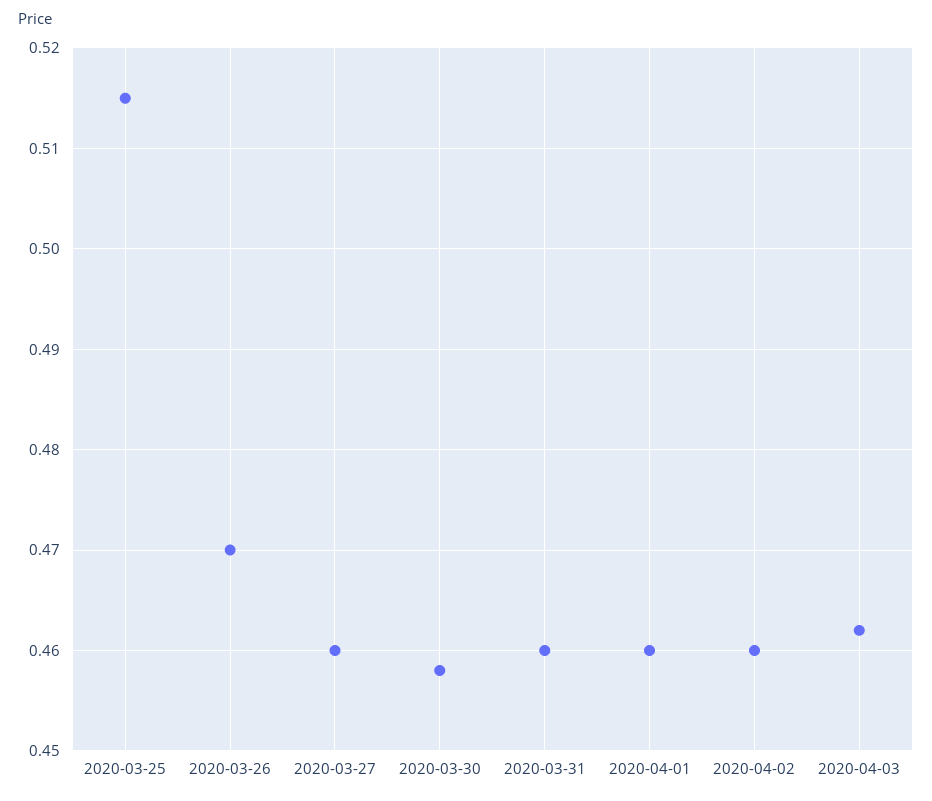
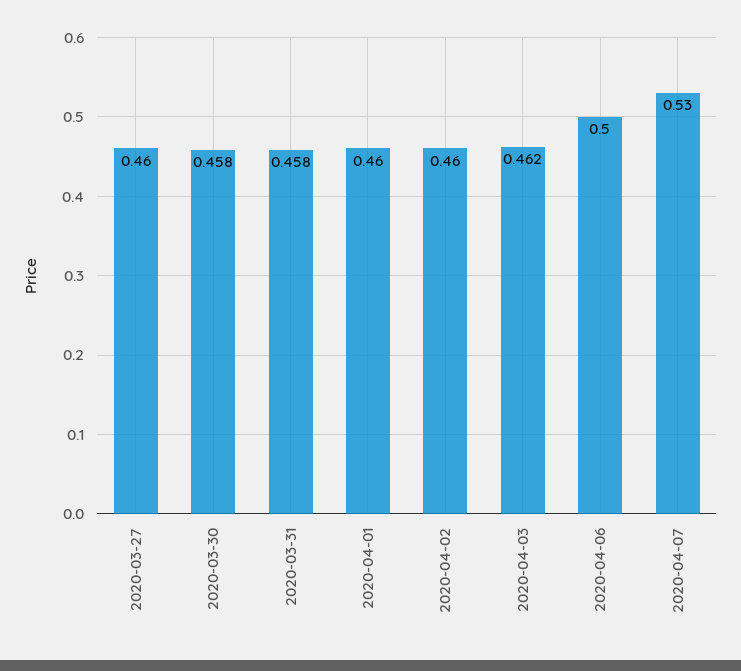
2020-03-25: 0.515 -> none
2020-03-26: 0.47 -> none
2020-03-31: 0.46 -> 0.458
2020-04-06: none -> 0.5
2020-04-07: none -> 0.53

